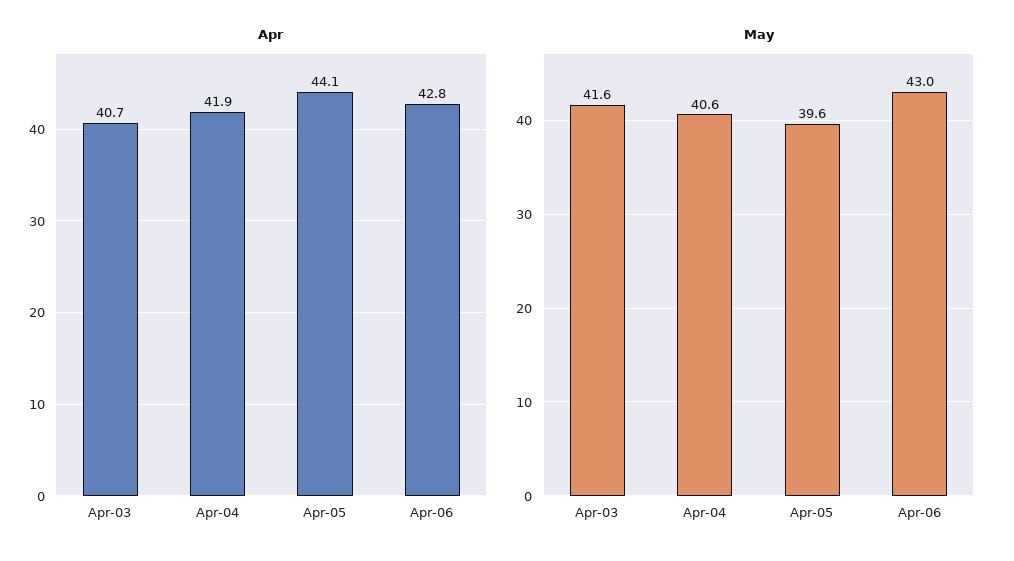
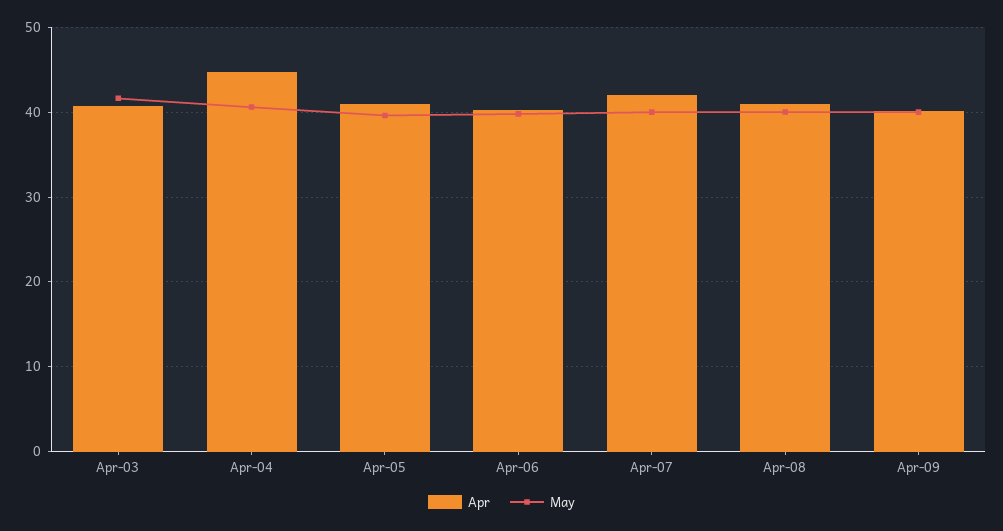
Apr, Apr-04: 41.9 -> 45
Apr, Apr-05: 44.1 -> 41
Apr, Apr-06: 42.8 -> 40
May, Apr-06: 43 -> 40
Apr, Apr-07: none -> 42
May, Apr-07: none -> 40
Apr, Apr-08: none -> 41
May, Apr-08: none -> 40
Apr, Apr-09: none -> 40
May, Apr-09: none -> 40

